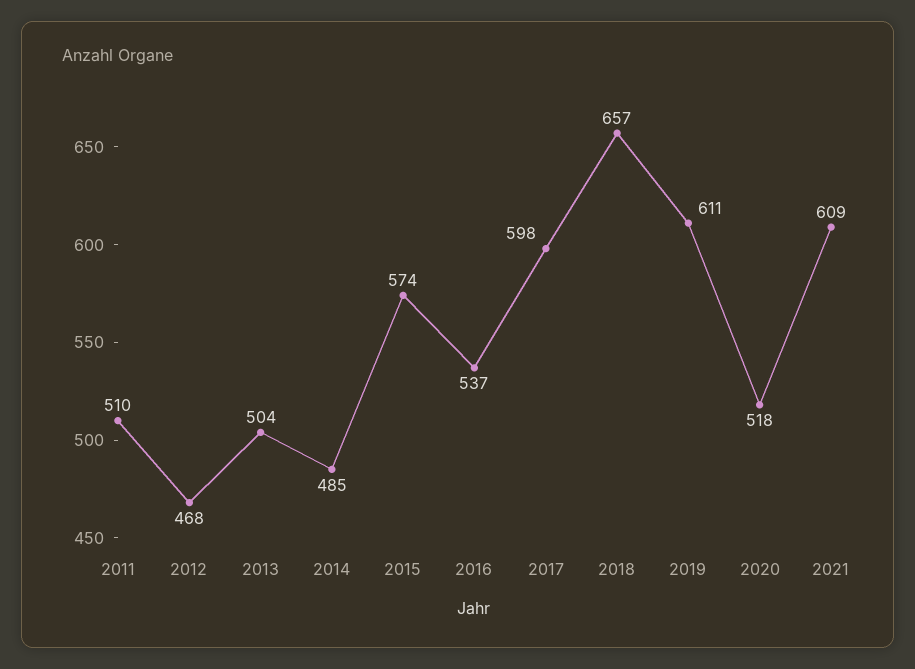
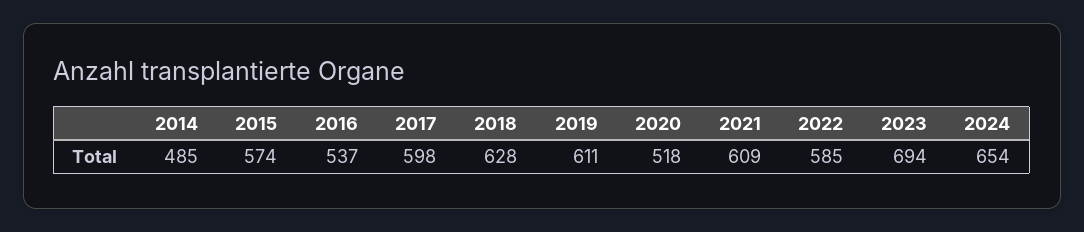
2011: 510 -> none
2012: 468 -> none
2013: 504 -> none
2018: 657 -> 628
2022: none -> 585
2023: none -> 694
2024: none -> 654

